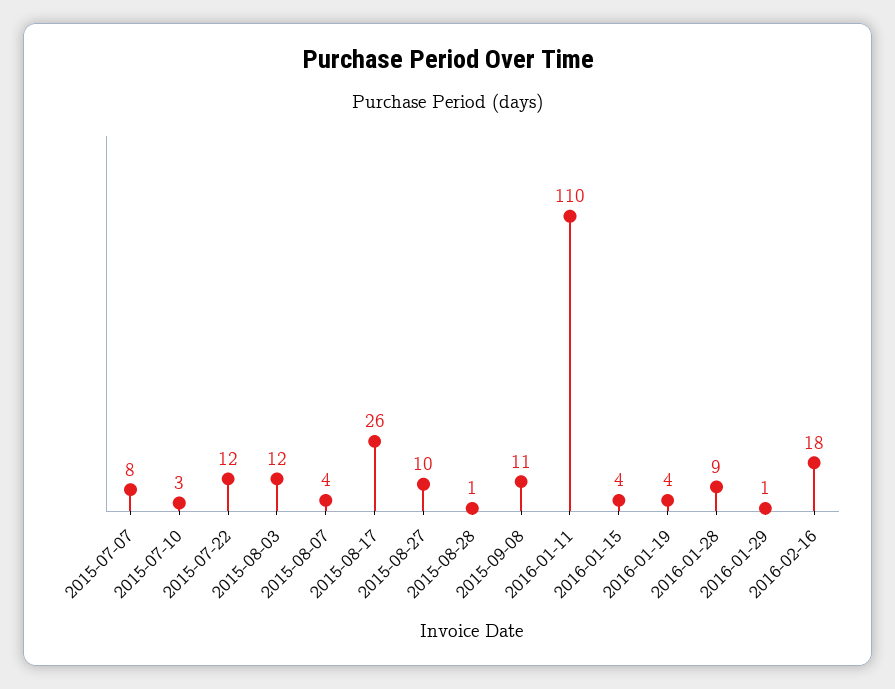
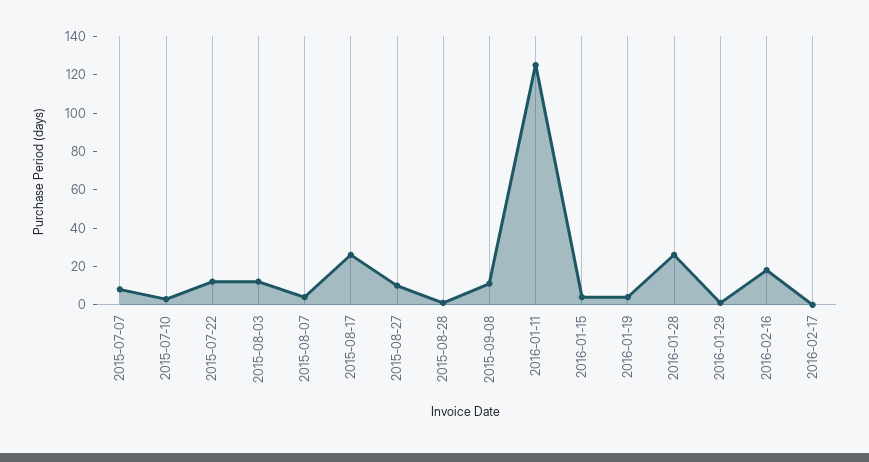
2016-01-11: 110 -> 125
2016-01-28: 9 -> 25
2016-02-17: none -> 0

